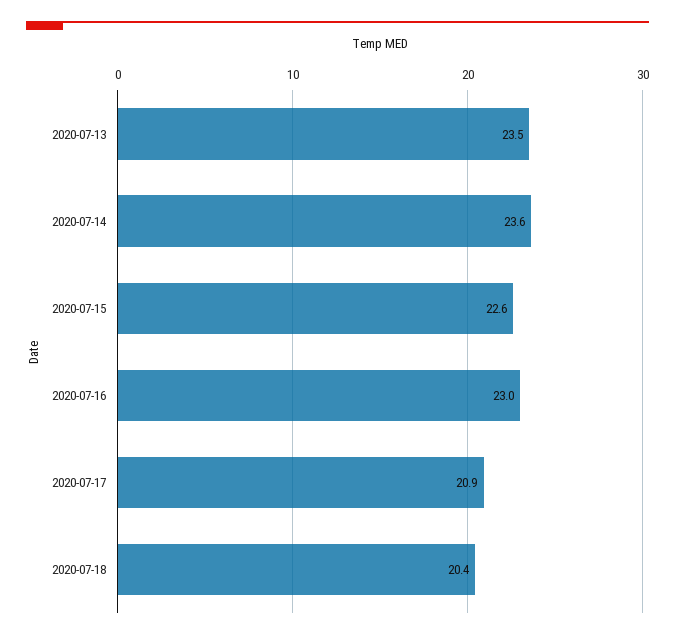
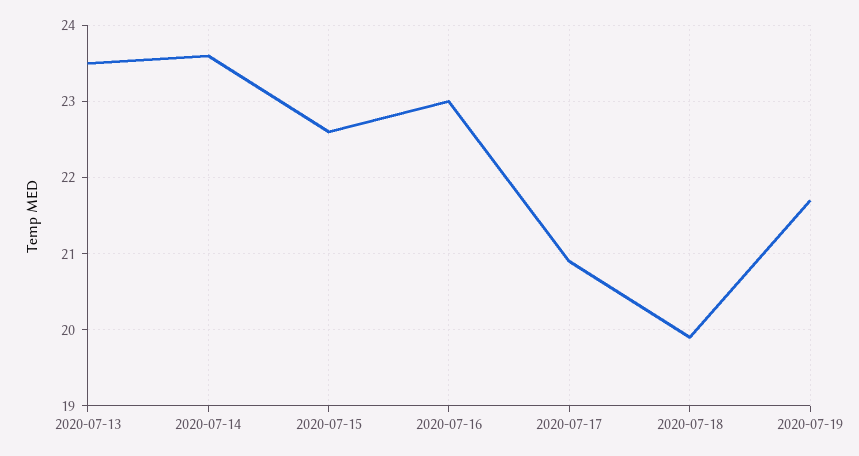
2020-07-18: 20.4 -> 19.9
2020-07-19: none -> 21.7

